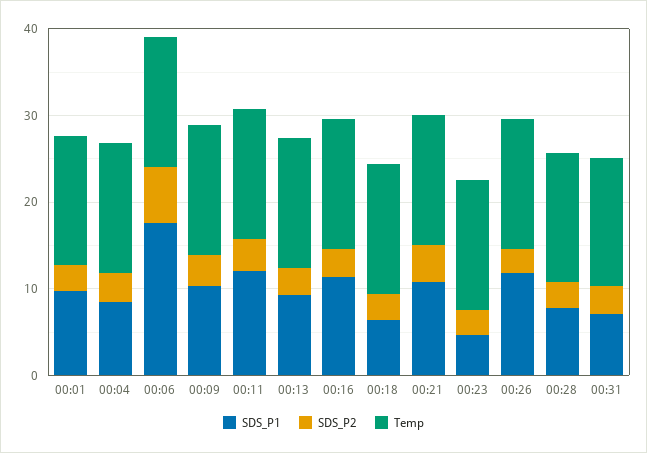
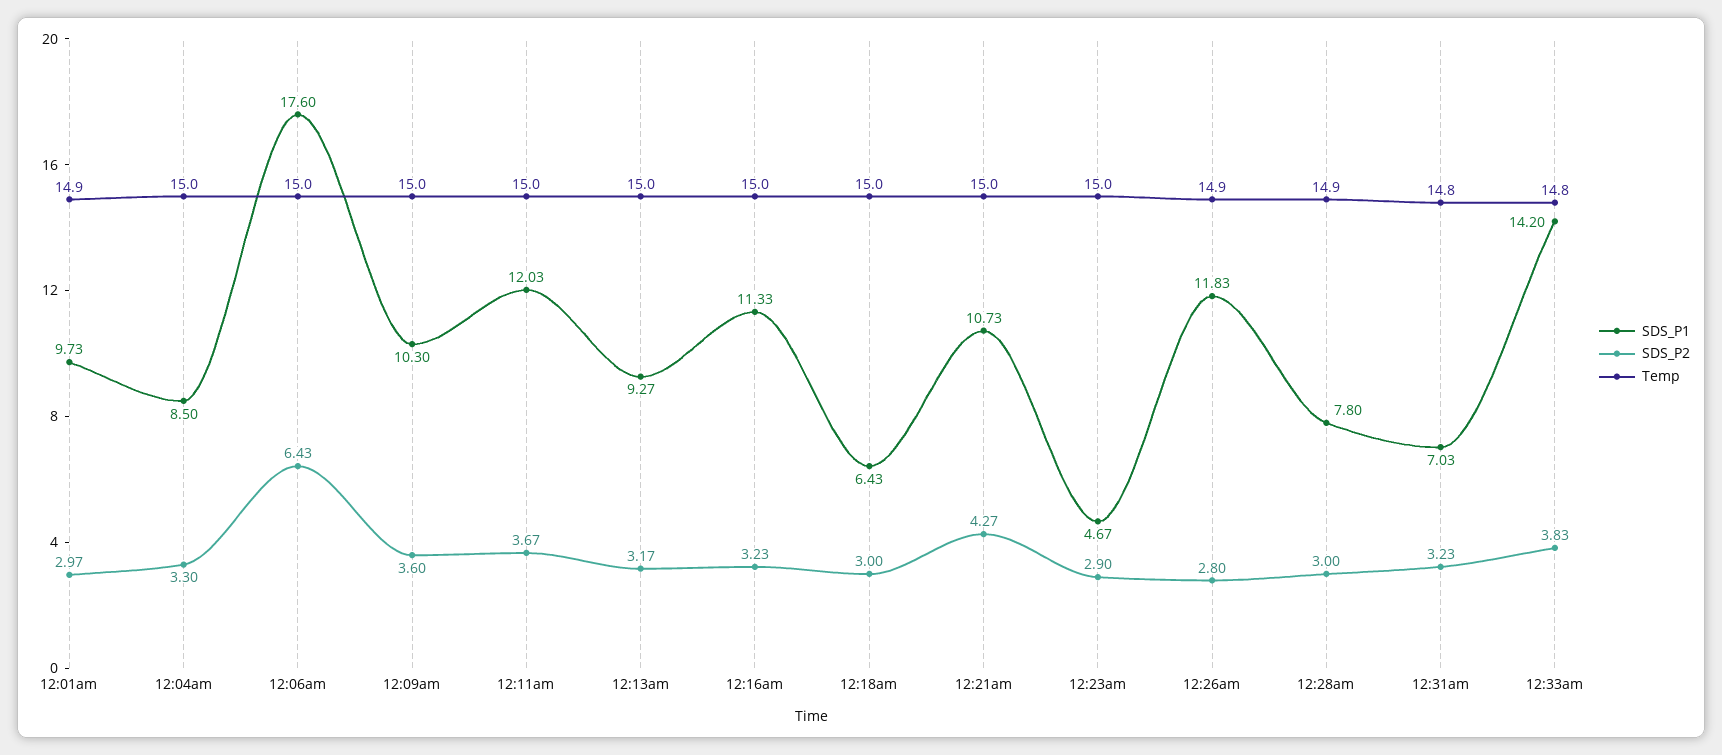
SDS_P1, 12:33am: none -> 14.2
SDS_P2, 12:33am: none -> 3.83
Temp, 12:33am: none -> 14.8

